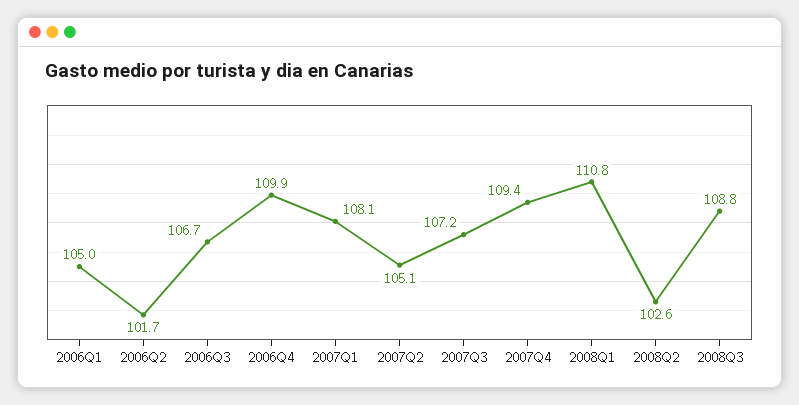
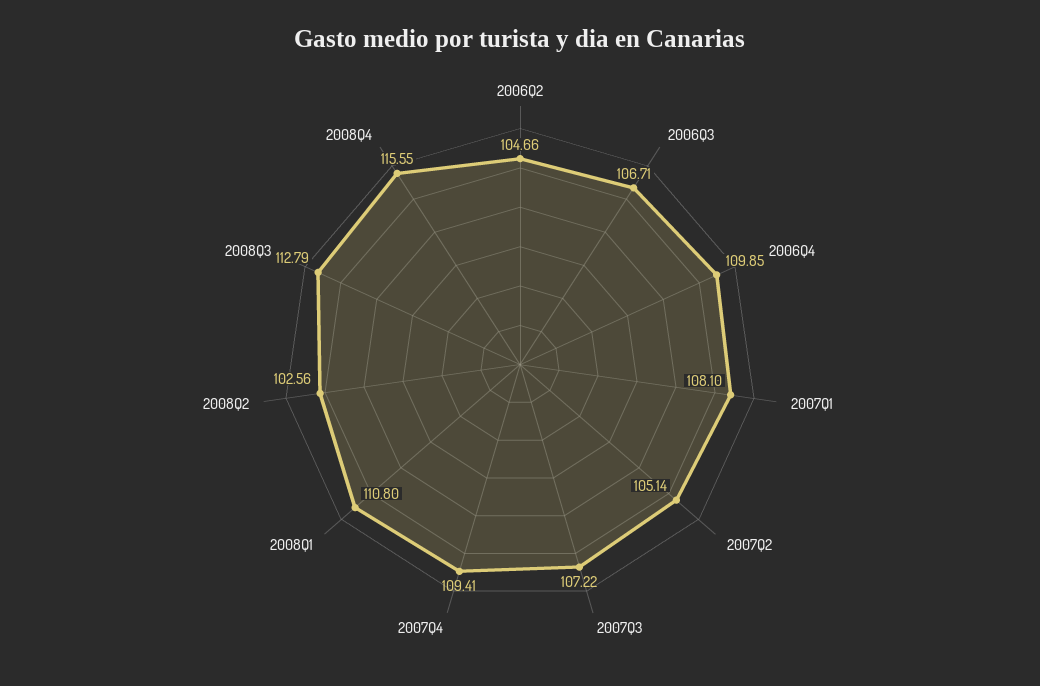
2006Q1: 105 -> none
2006Q2: 101.7 -> 104.66
2008Q3: 108.8 -> 112.79
2008Q4: none -> 115.55

